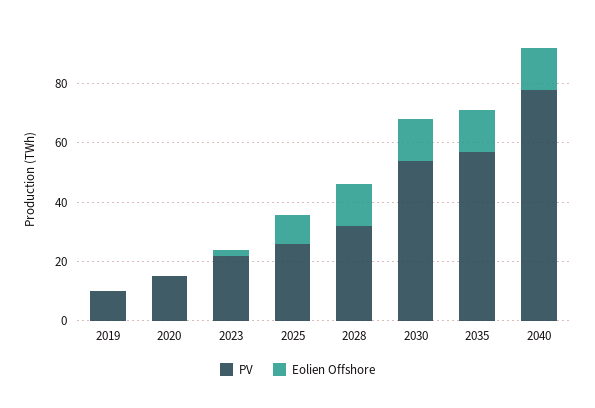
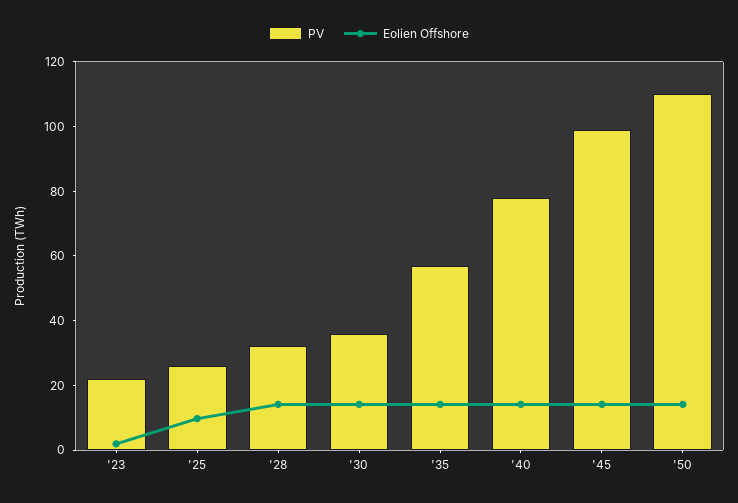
PV, 2019: 10 -> none
Eolien Offshore, 2019: 0 -> none
PV, 2020: 15 -> none
Eolien Offshore, 2020: 0 -> none
PV, 2030: 55 -> 35
PV, '45: none -> 100
Eolien Offshore, '45: none -> 15
PV, '50: none -> 110
Eolien Offshore, '50: none -> 15

